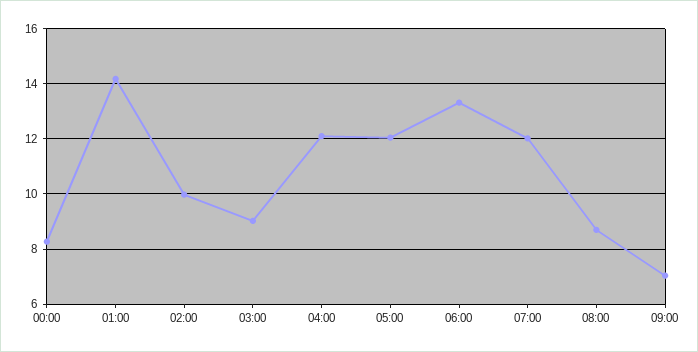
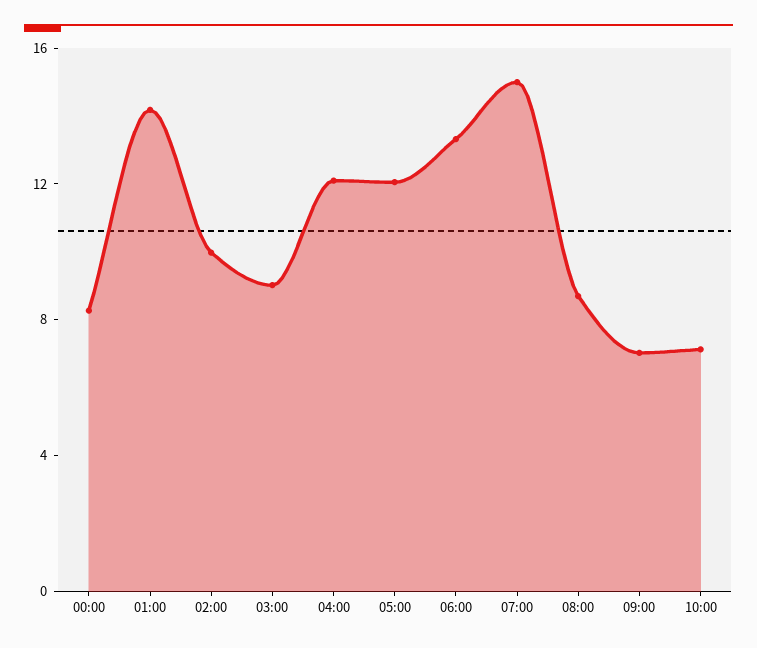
07:00: 12 -> 15
10:00: none -> 7

